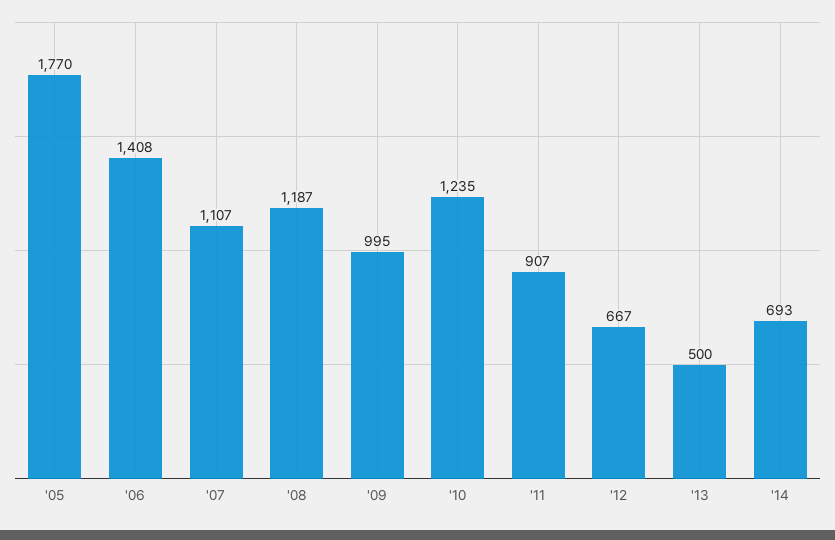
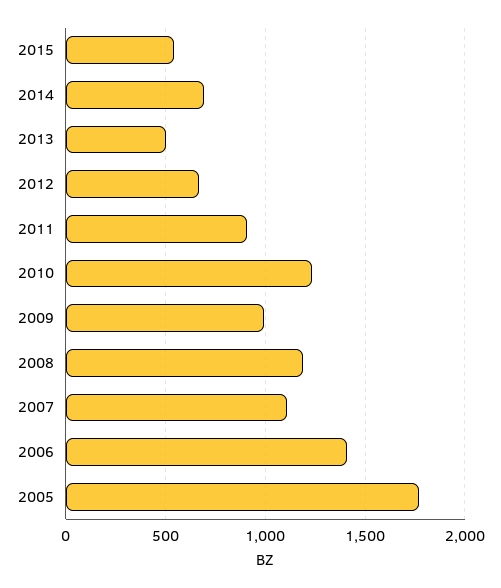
2015: none -> 550

